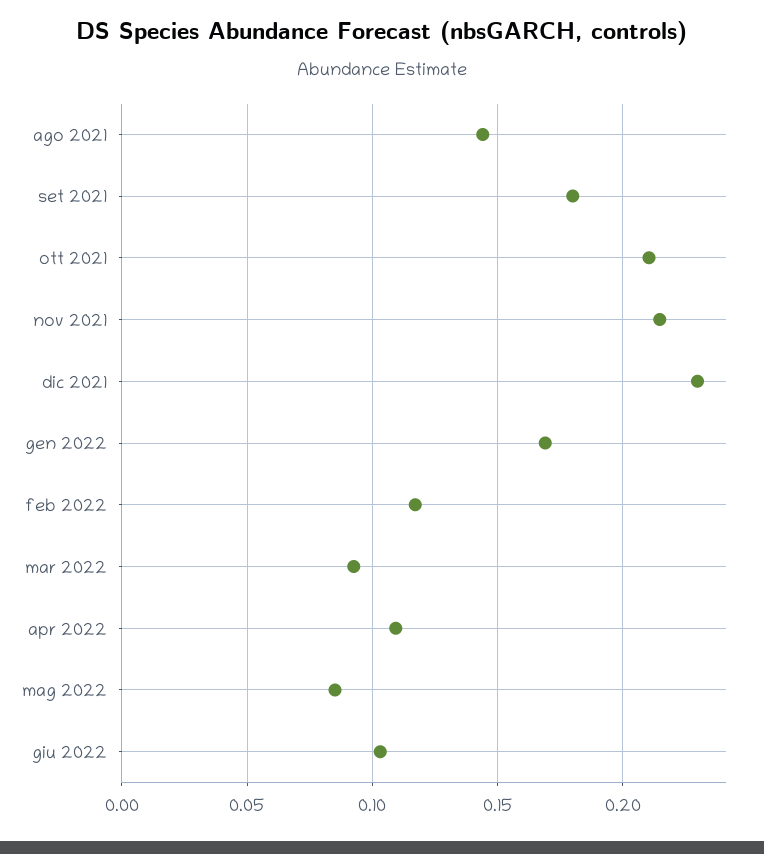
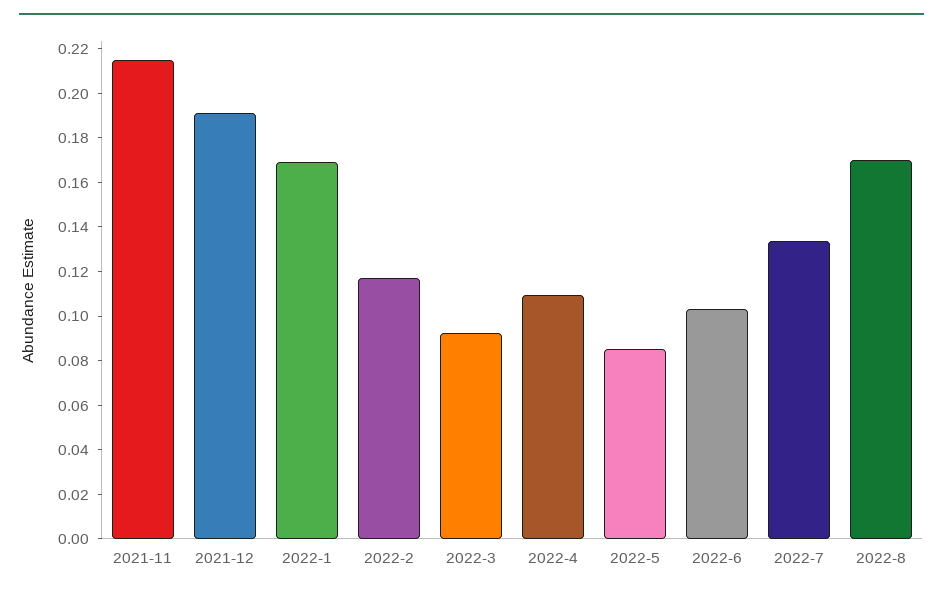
ago 2021: 0.145 -> none
set 2021: 0.18 -> none
ott 2021: 0.21 -> none
dic 2021: 0.23 -> 0.19
2022-7: none -> 0.135
2022-8: none -> 0.17

